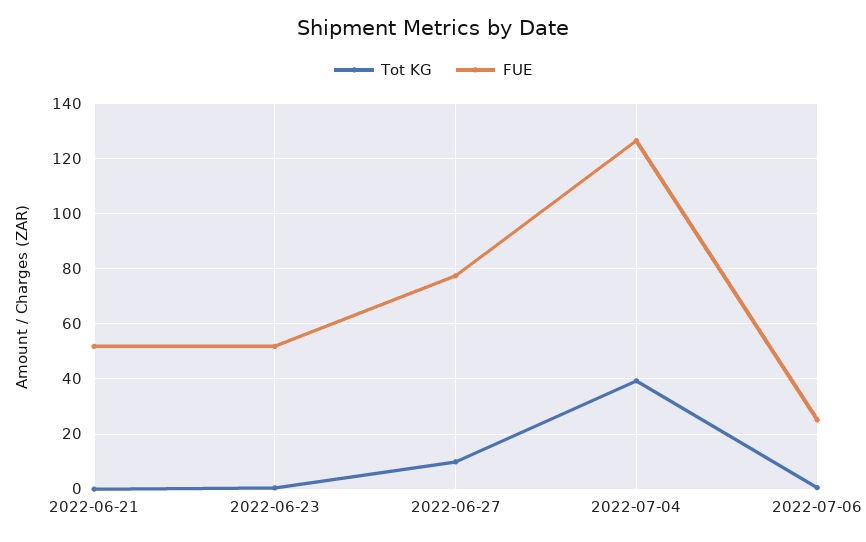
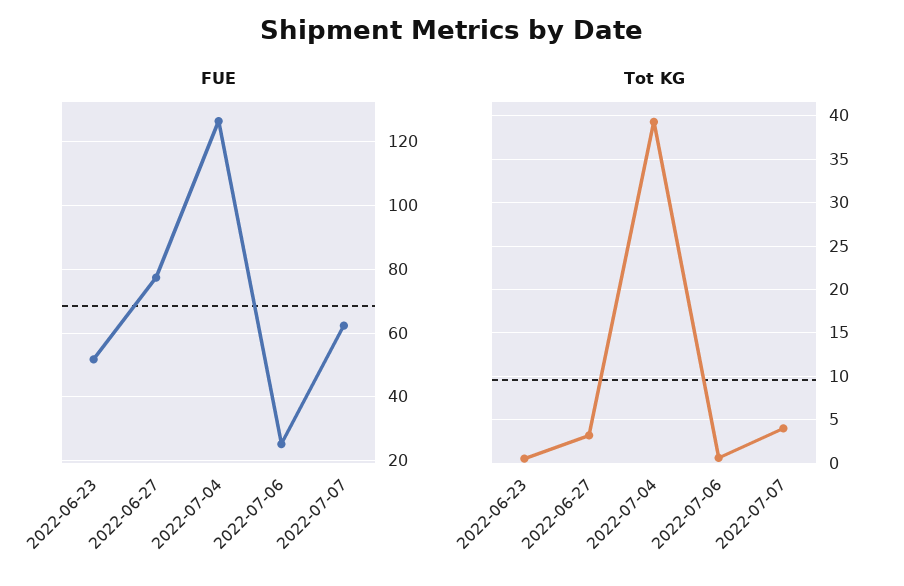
Tot KG, 2022-06-21: 0 -> none
FUE, 2022-06-21: 52.5 -> none
Tot KG, 2022-06-27: 10 -> 3
FUE, 2022-07-07: none -> 62
Tot KG, 2022-07-07: none -> 4

